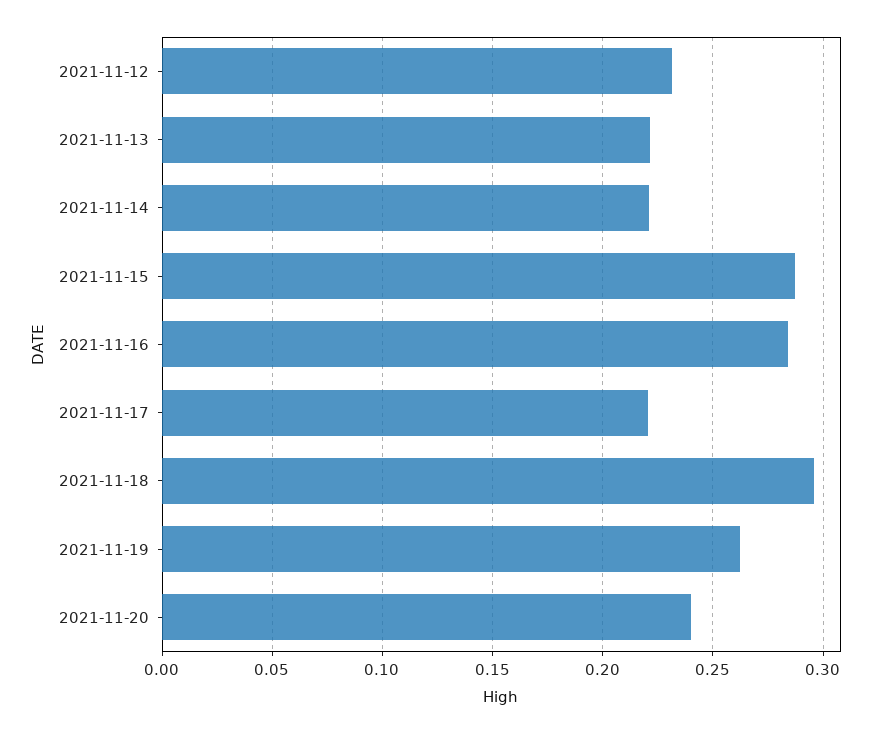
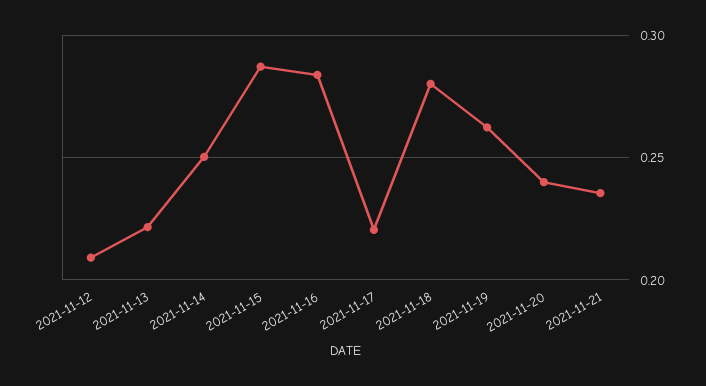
2021-11-12: 0.23 -> 0.21
2021-11-14: 0.22 -> 0.25
2021-11-18: 0.295 -> 0.28
2021-11-21: none -> 0.235

